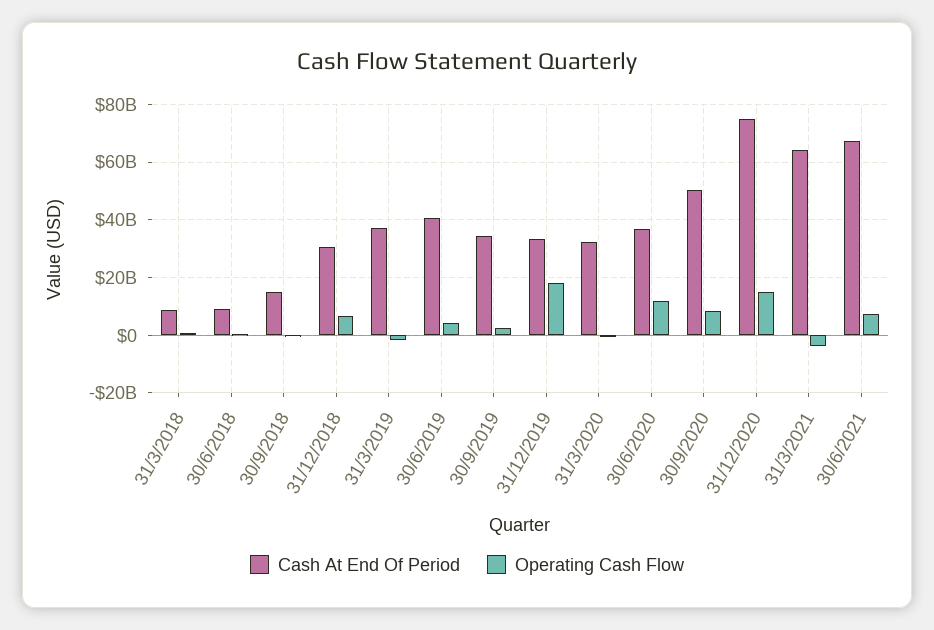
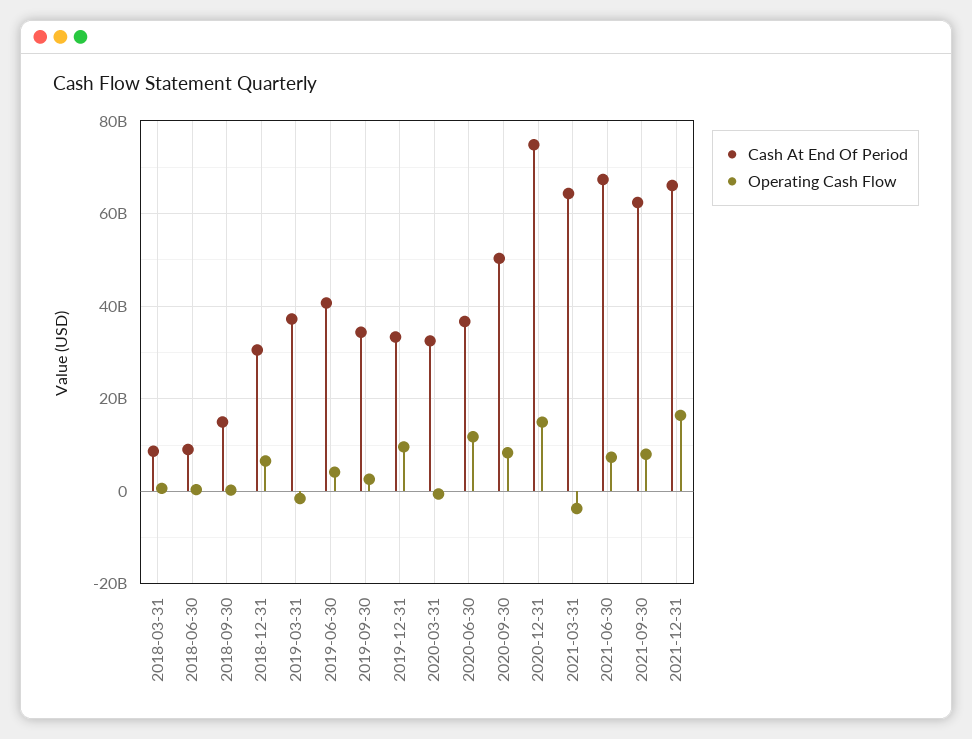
Operating Cash Flow, 31/12/2019: 17500000000 -> 10000000000
Cash At End Of Period, 2021-09-30: none -> 62000000000
Operating Cash Flow, 2021-09-30: none -> 8000000000
Cash At End Of Period, 2021-12-31: none -> 66000000000
Operating Cash Flow, 2021-12-31: none -> 16000000000

